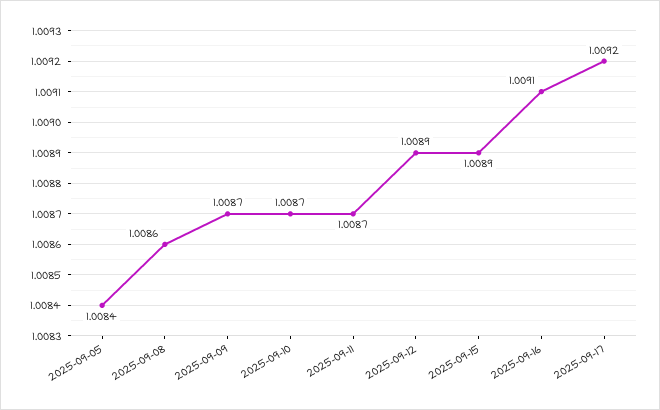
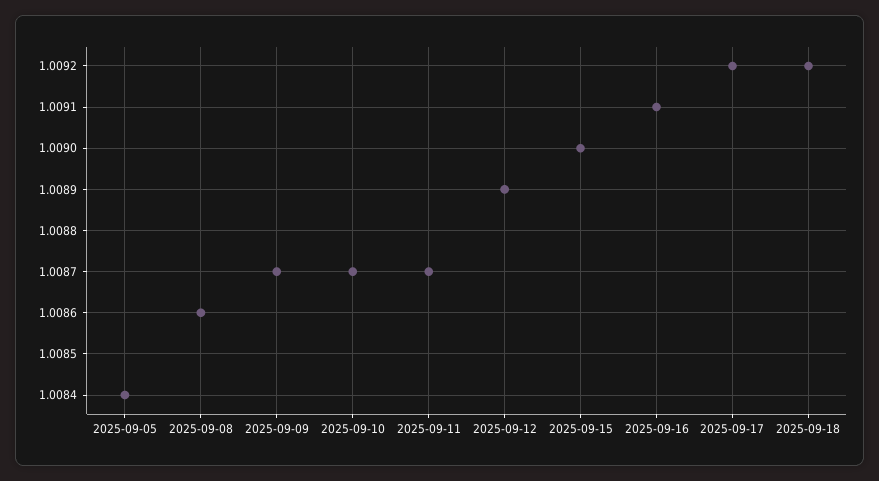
2025-09-15: 1.0089 -> 1.009
2025-09-18: none -> 1.0092

